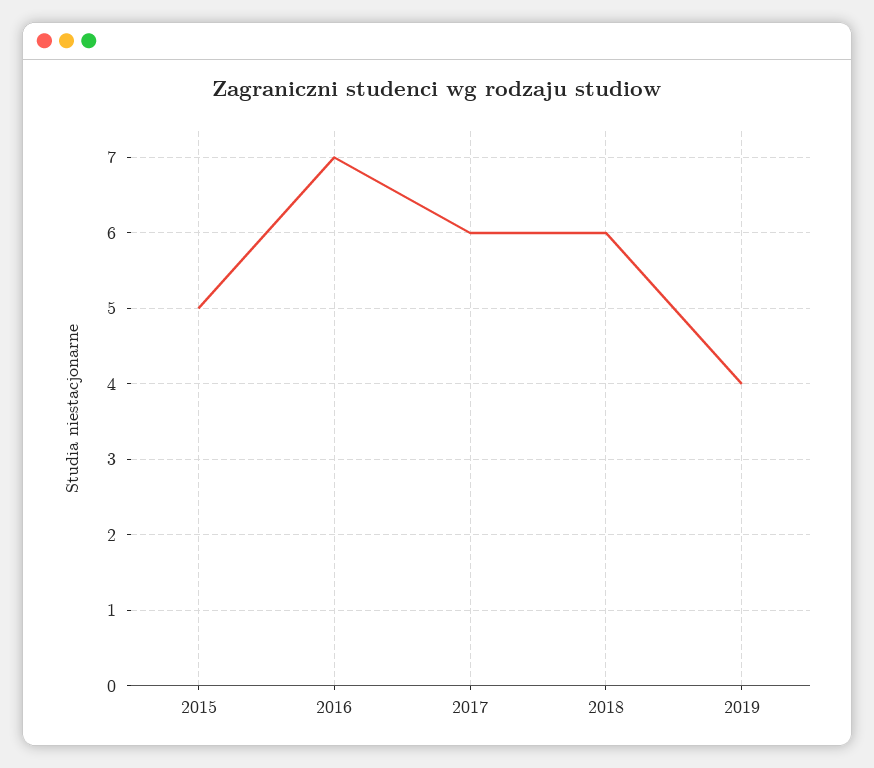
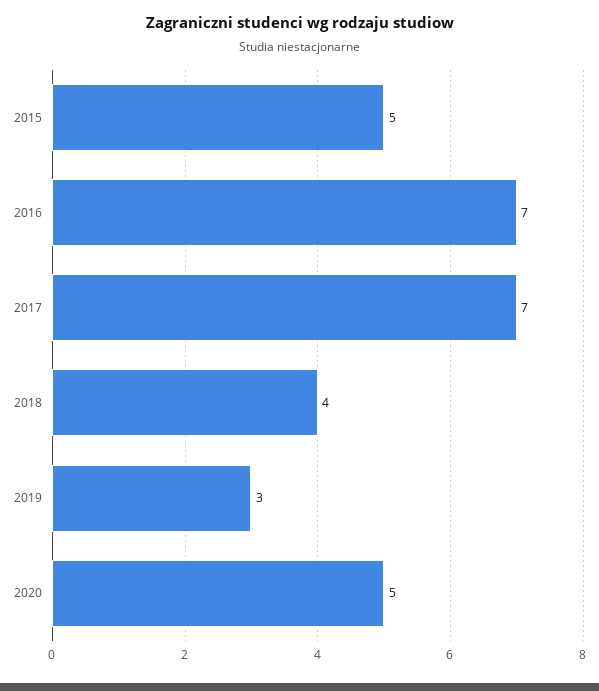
2017: 6 -> 7
2018: 6 -> 4
2019: 4 -> 3
2020: none -> 5

